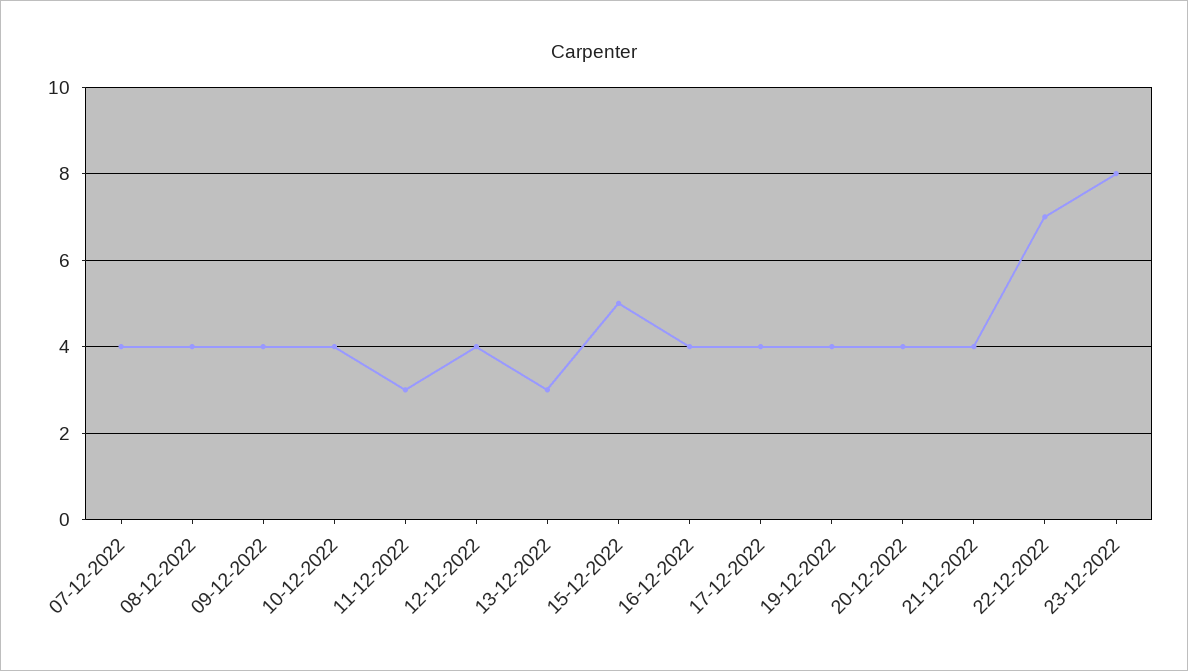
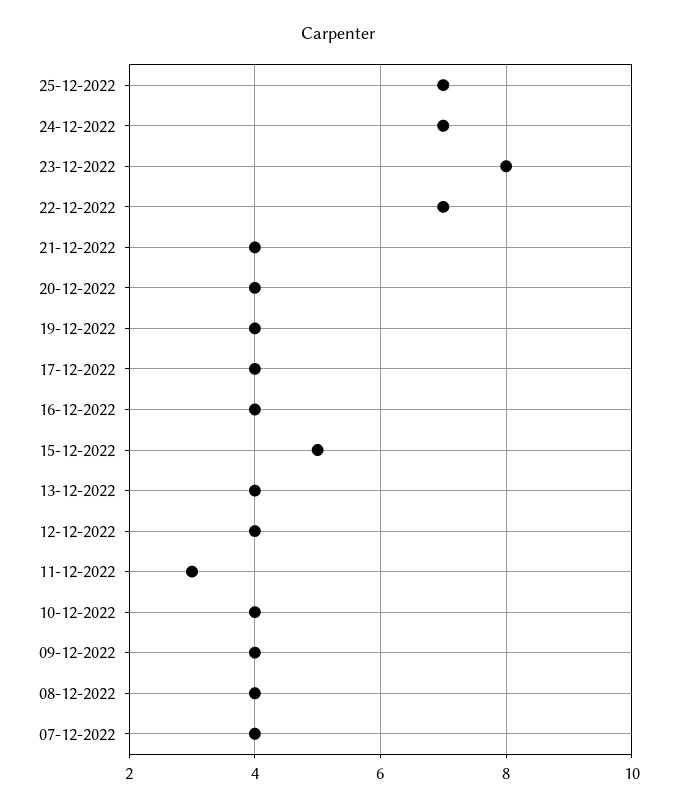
13-12-2022: 3 -> 4
25-12-2022: none -> 7
24-12-2022: none -> 7

